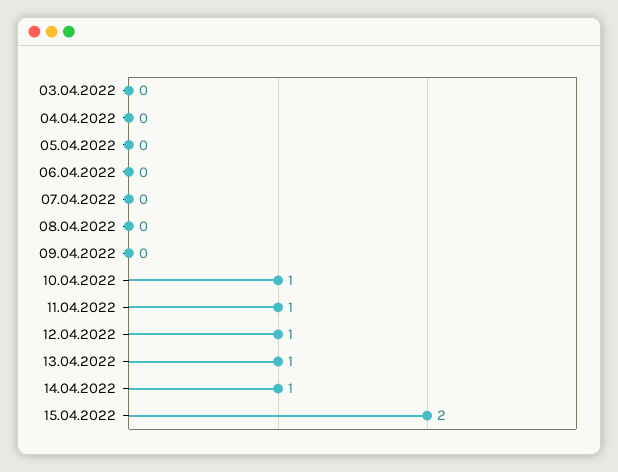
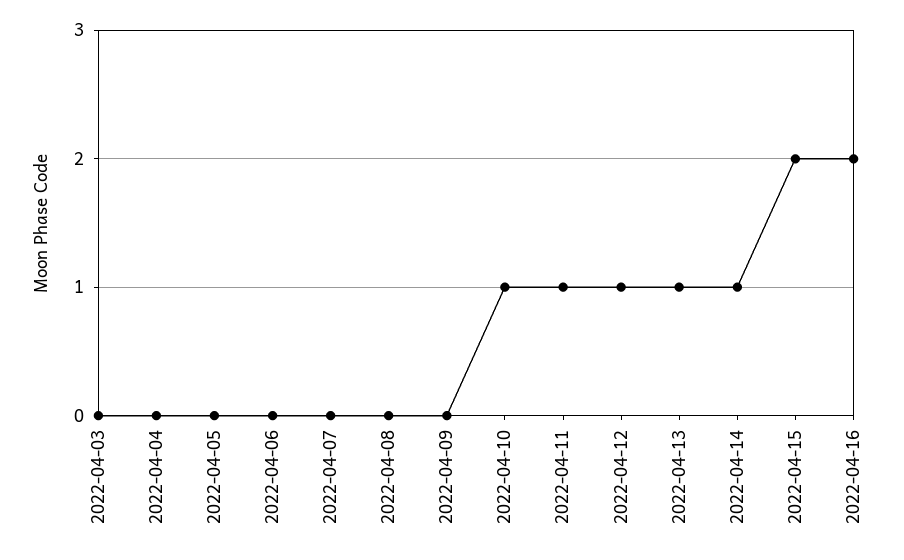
2022-04-16: none -> 2

